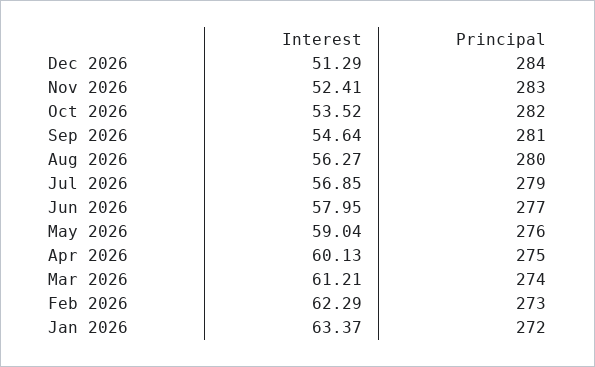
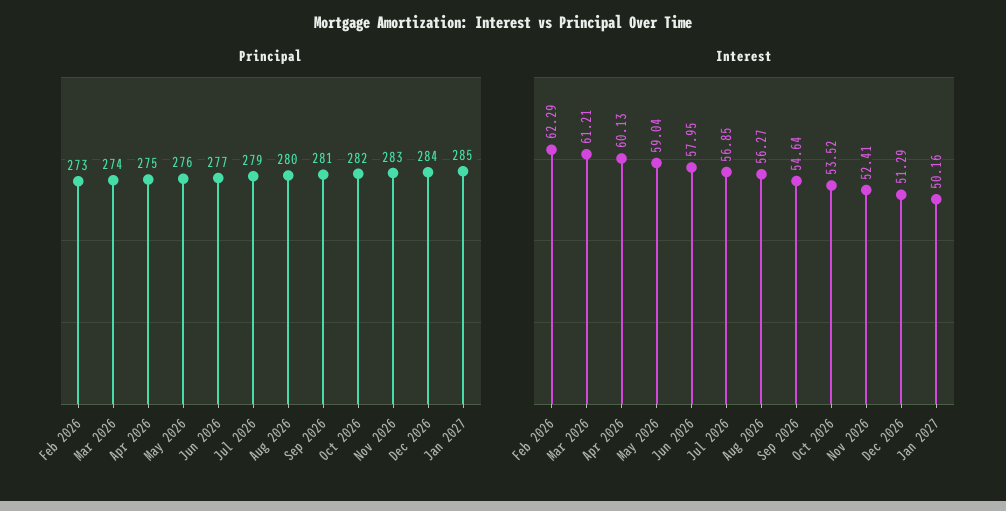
Interest, Jan 2026: 63.37 -> none
Principal, Jan 2026: 272 -> none
Principal, Jan 2027: none -> 285
Interest, Jan 2027: none -> 50.16

